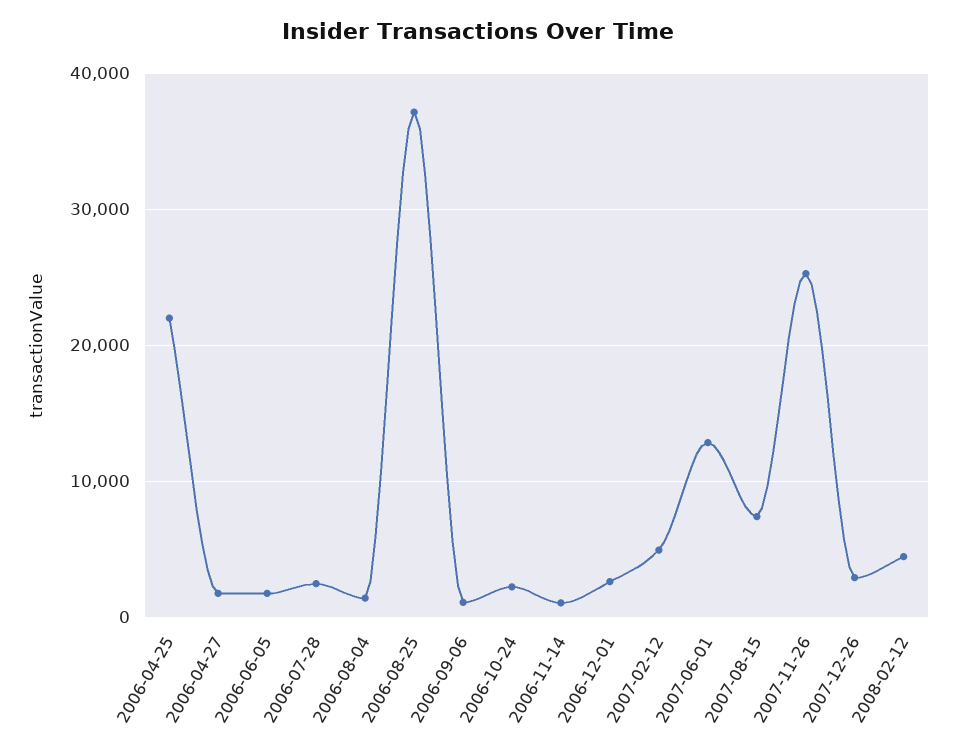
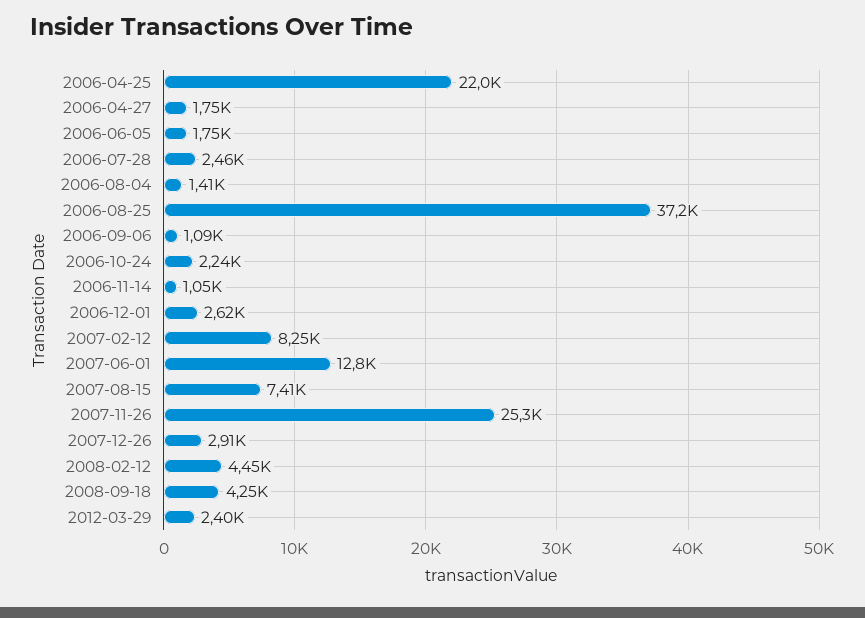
2007-02-12: 5000 -> 8250
2008-09-18: none -> 4250
2012-03-29: none -> 2400

